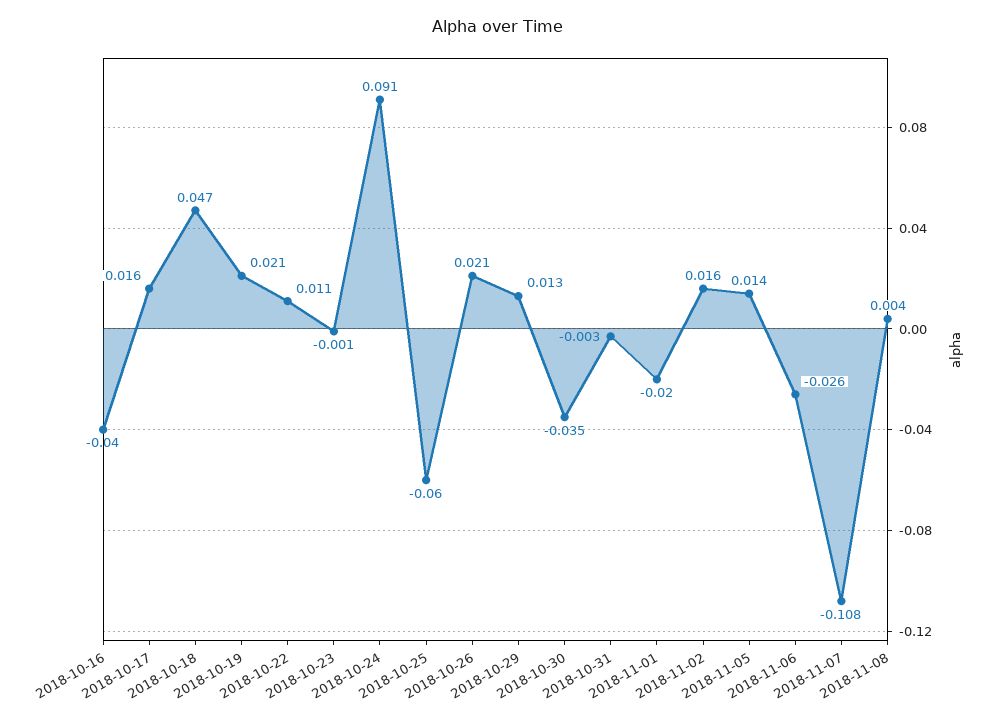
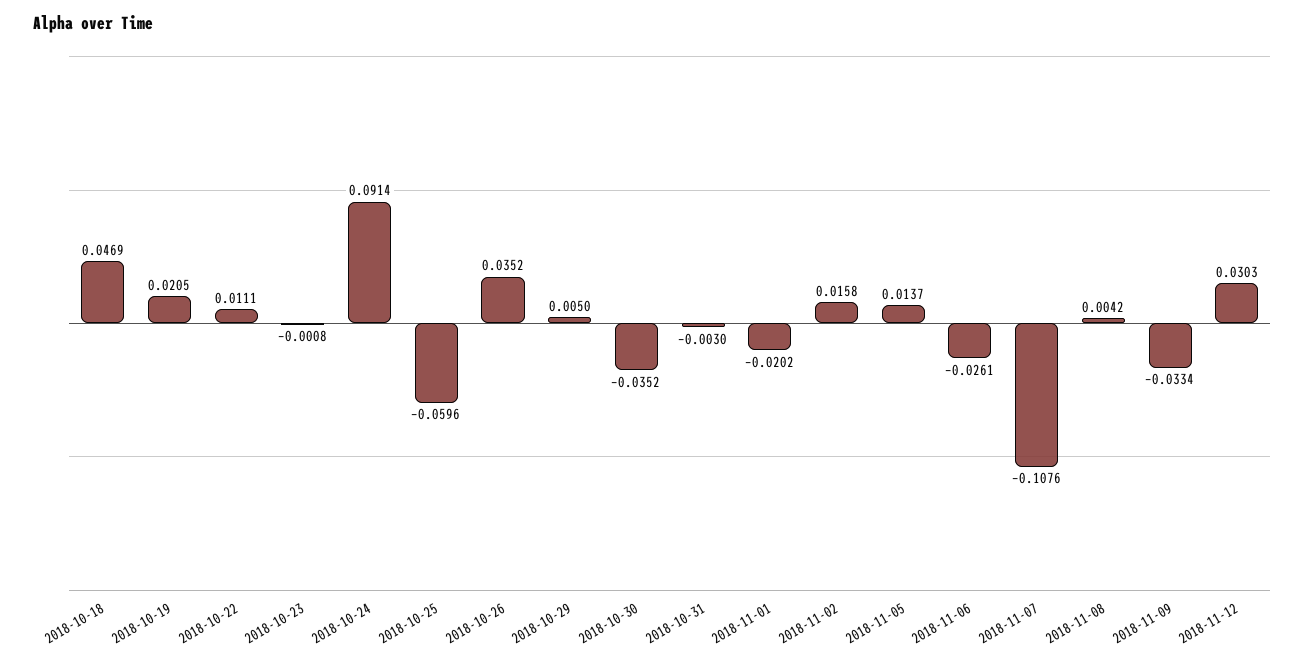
2018-10-16: -0.04 -> none
2018-10-17: 0.016 -> none
2018-10-26: 0.021 -> 0.0352
2018-10-29: 0.013 -> 0.005
2018-11-09: none -> -0.0334
2018-11-12: none -> 0.0303

